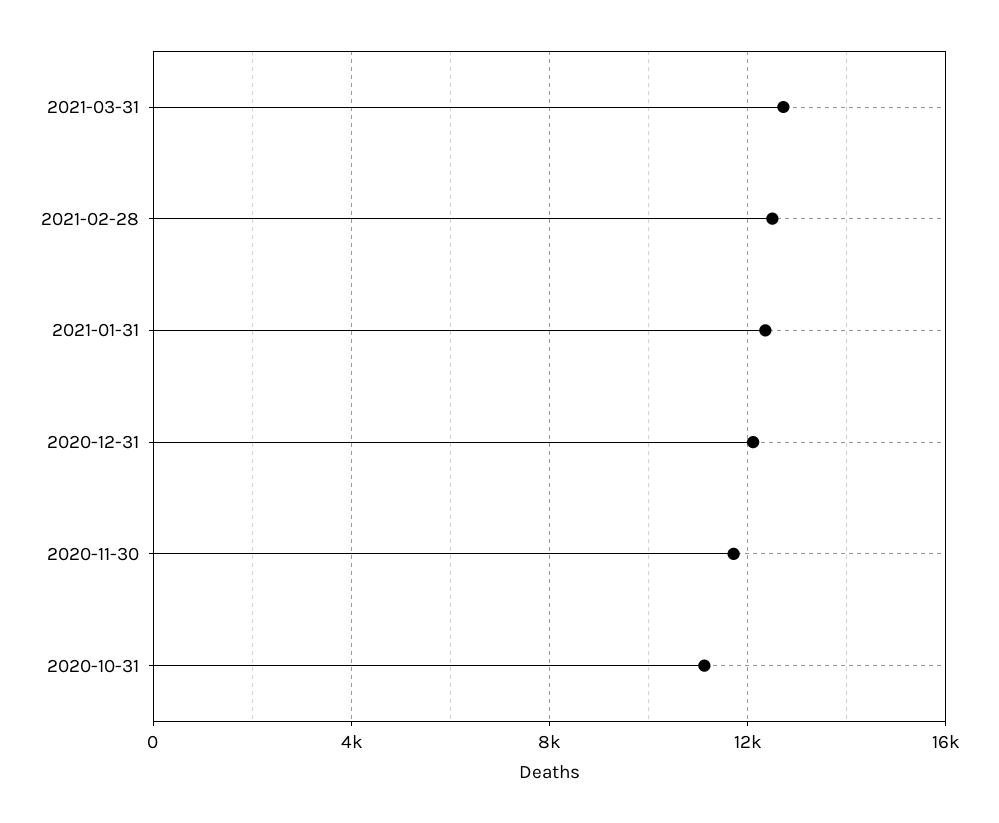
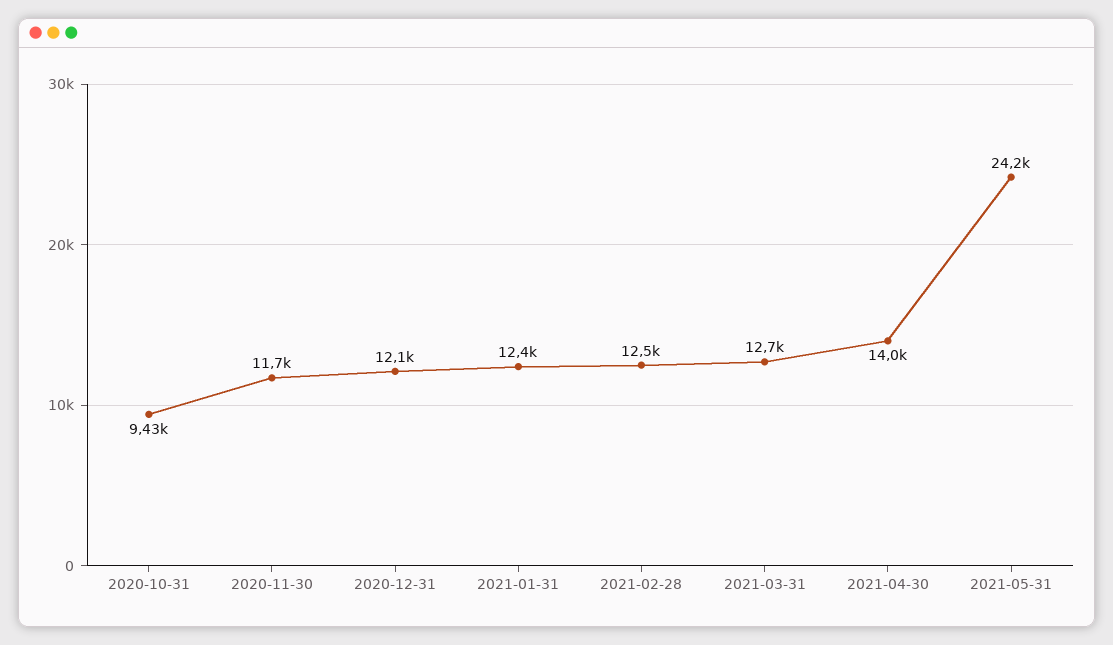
2020-10-31: 11000 -> 9430
2021-04-30: none -> 14000
2021-05-31: none -> 24200

